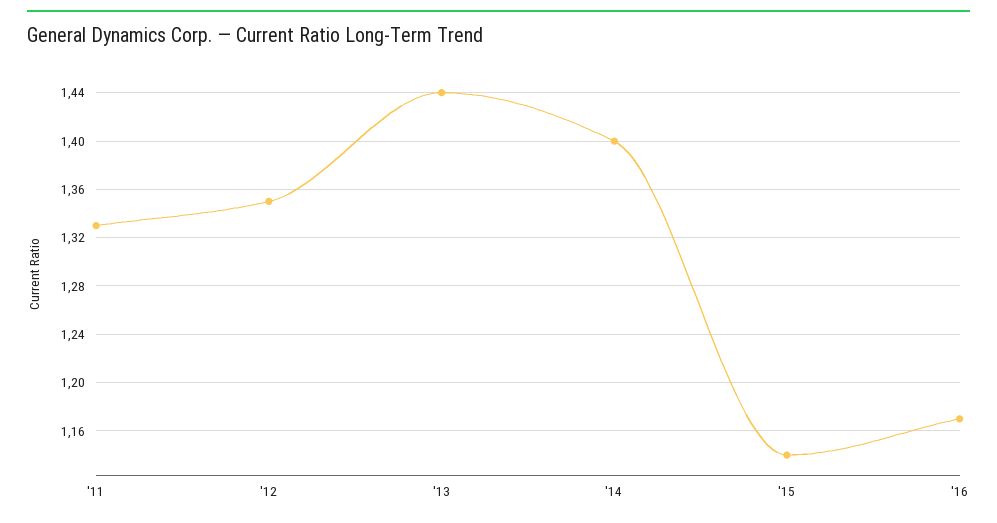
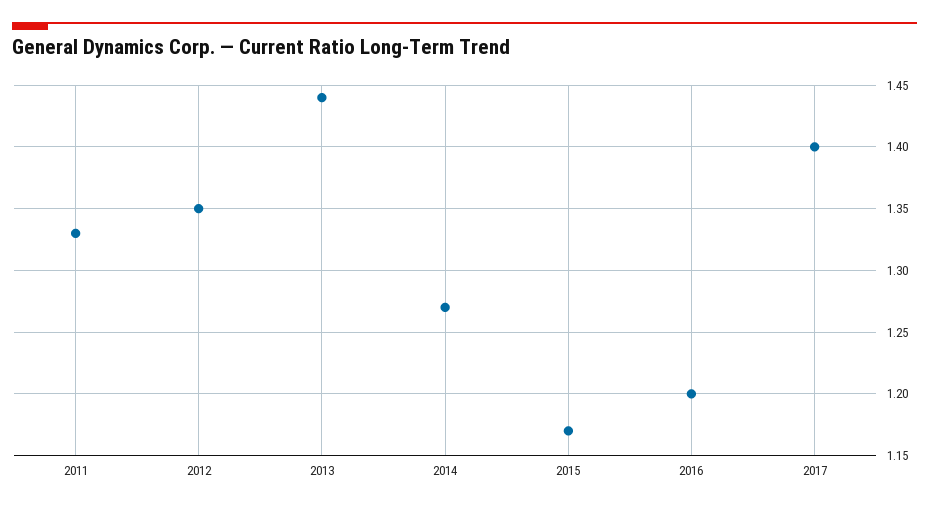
'14: 1.4 -> 1.27
'15: 1.14 -> 1.17
'16: 1.17 -> 1.2
2017: none -> 1.4

